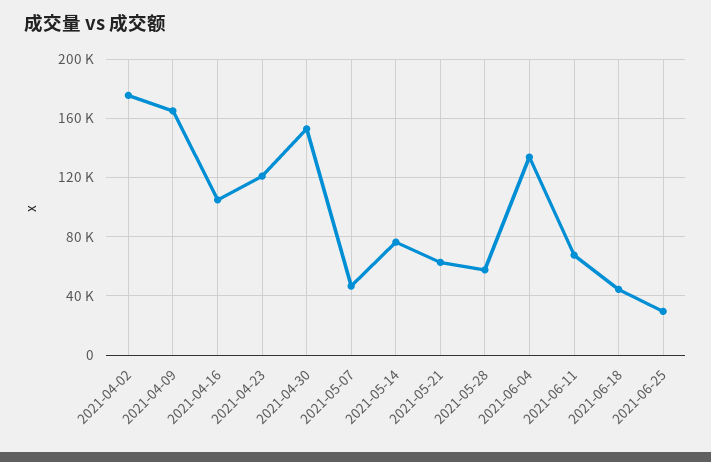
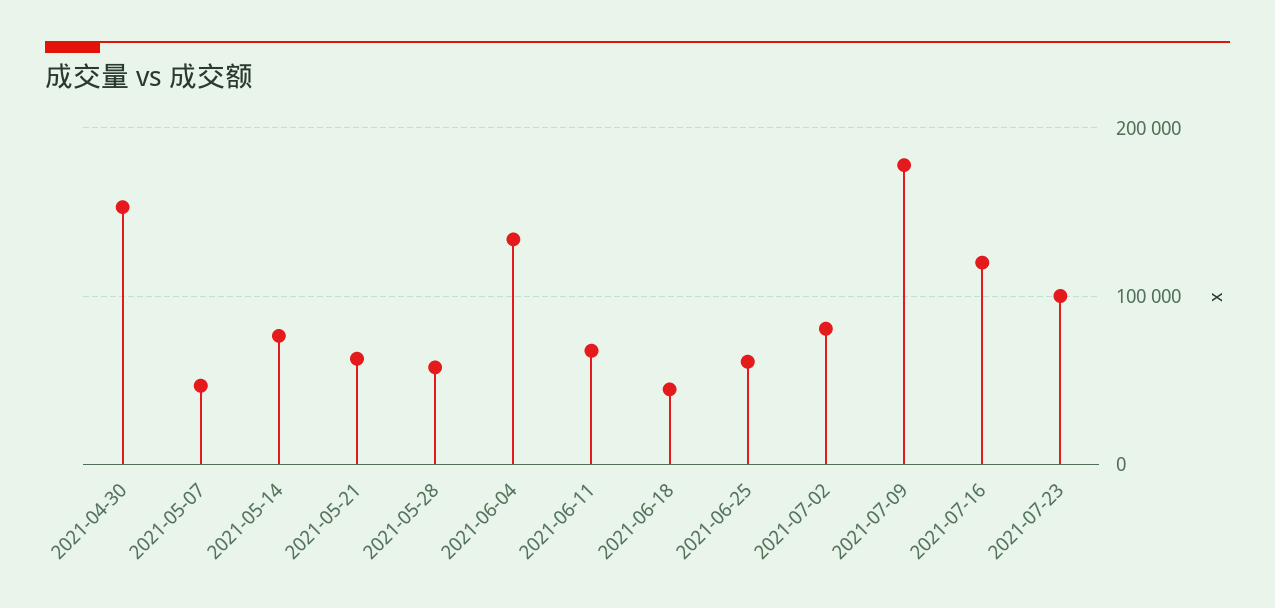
2021-04-02: 175000 -> none
2021-04-09: 165000 -> none
2021-04-16: 105000 -> none
2021-04-23: 120000 -> none
2021-06-25: 30000 -> 60000
2021-07-02: none -> 80000
2021-07-09: none -> 180000
2021-07-16: none -> 120000
2021-07-23: none -> 100000

